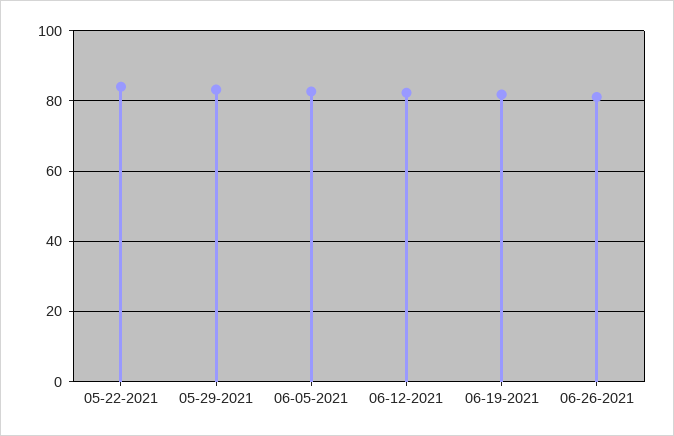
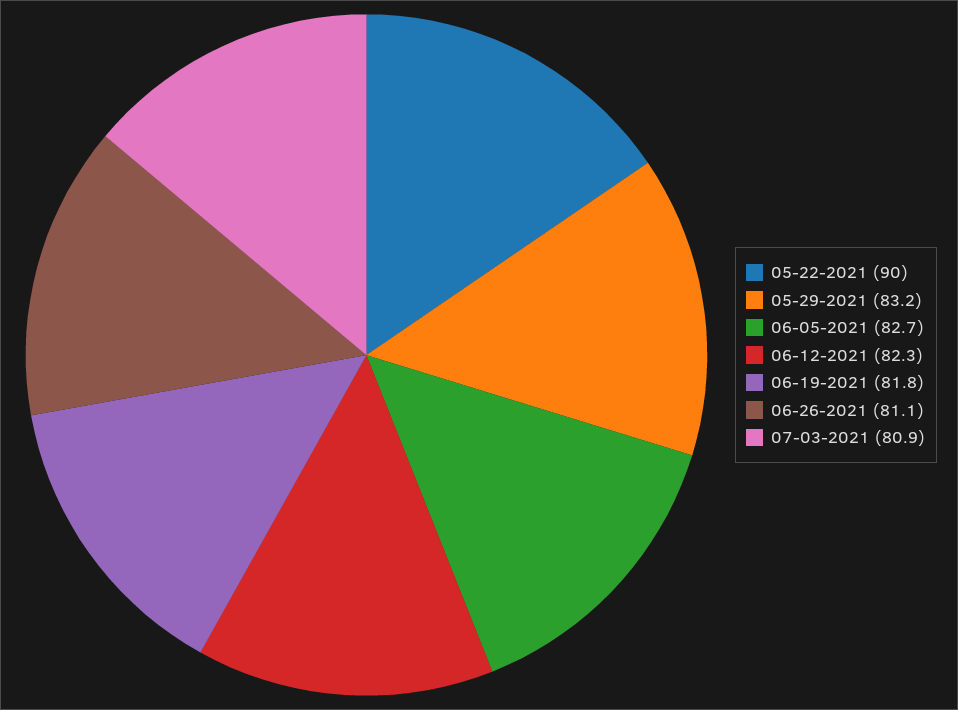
05-22-2021: 84 -> 90
07-03-2021: none -> 80.9

